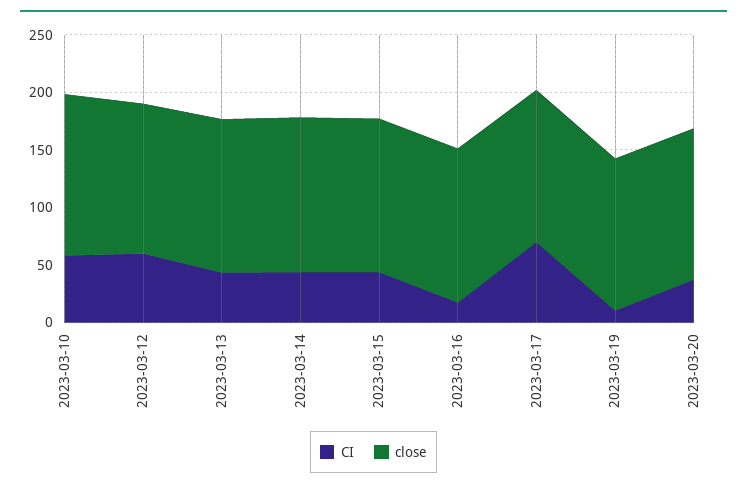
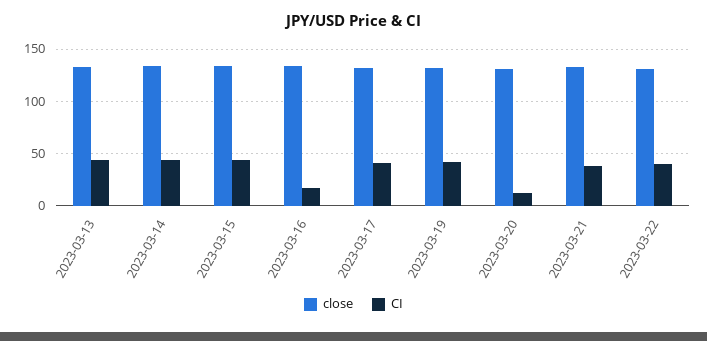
CI, 2023-03-10: 60 -> none
close, 2023-03-10: 140 -> none
CI, 2023-03-12: 60 -> none
close, 2023-03-12: 130 -> none
CI, 2023-03-17: 70 -> 40
CI, 2023-03-19: 10 -> 40
CI, 2023-03-20: 40 -> 10
close, 2023-03-21: none -> 130
CI, 2023-03-21: none -> 40
close, 2023-03-22: none -> 130
CI, 2023-03-22: none -> 40

